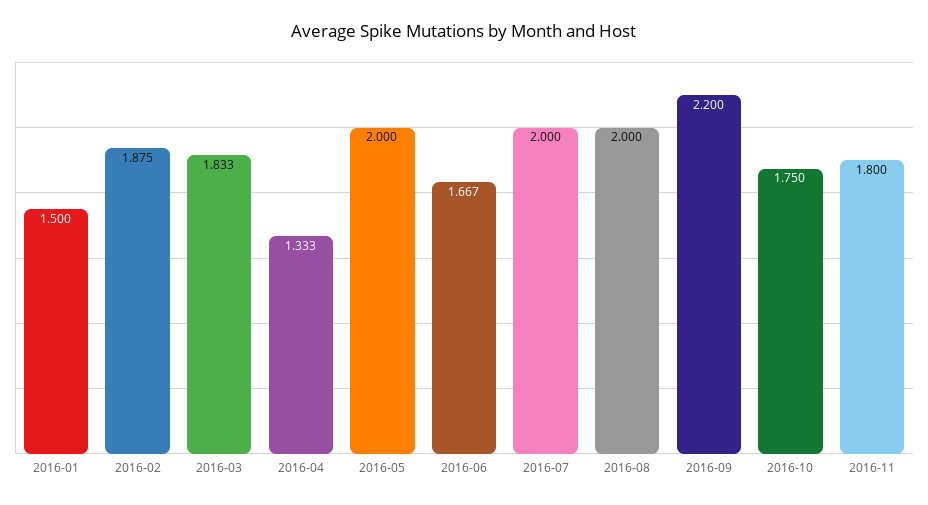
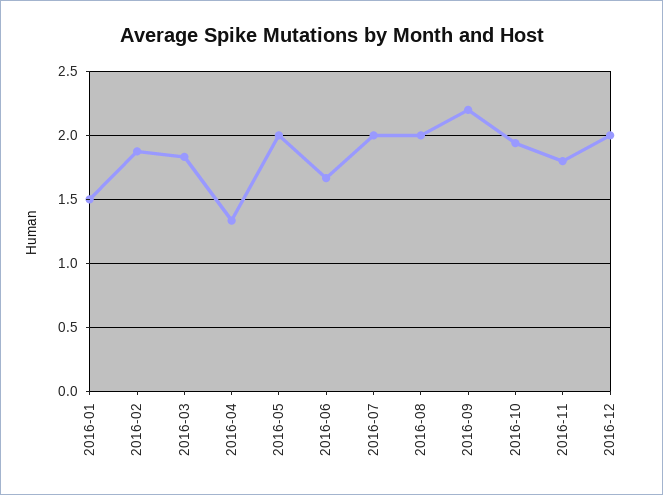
2016-10: 1.75 -> 1.95
2016-12: none -> 2

